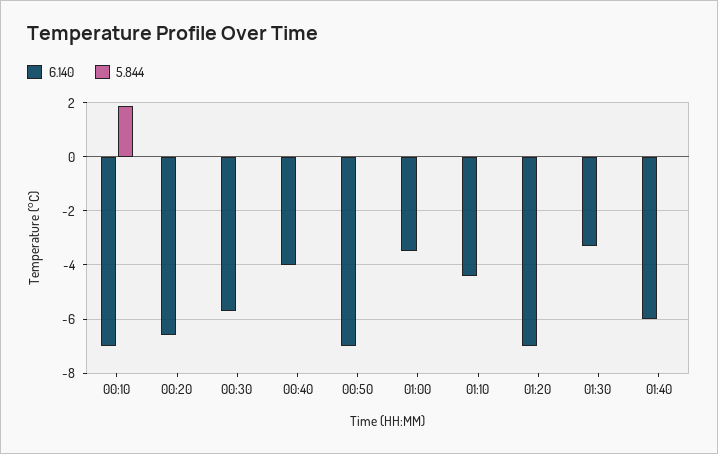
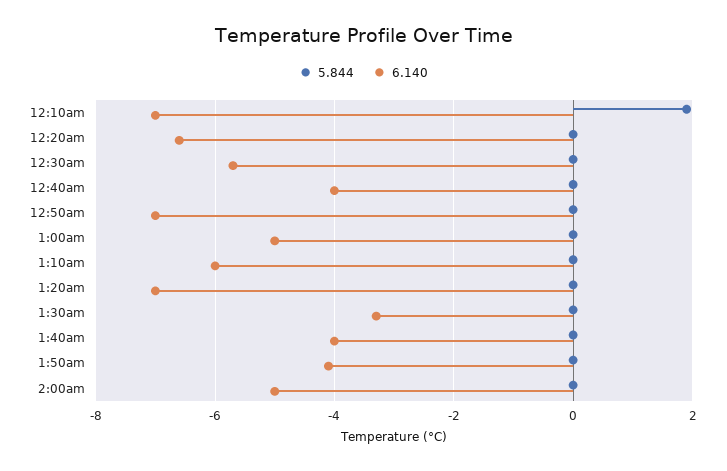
6.140, 01:00: -3.5 -> -5
6.140, 01:10: -4.5 -> -6
6.140, 01:40: -6 -> -4
5.844, 1:50am: none -> 0
6.140, 1:50am: none -> -4
5.844, 2:00am: none -> 0
6.140, 2:00am: none -> -5

